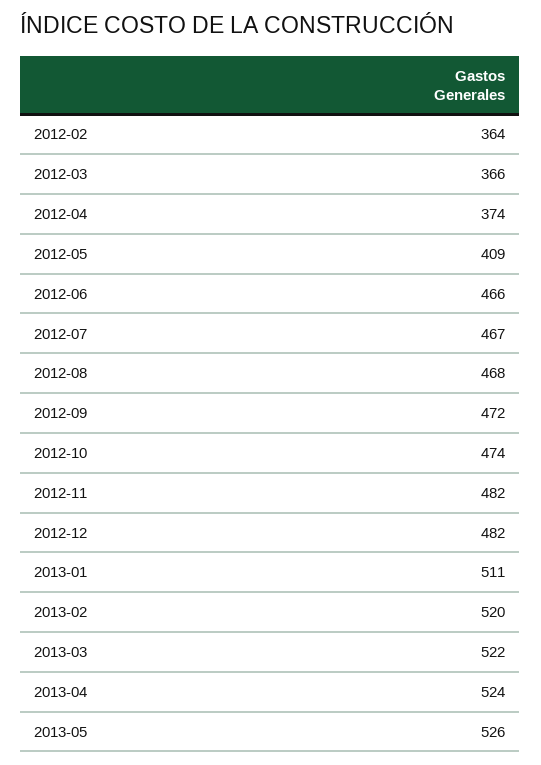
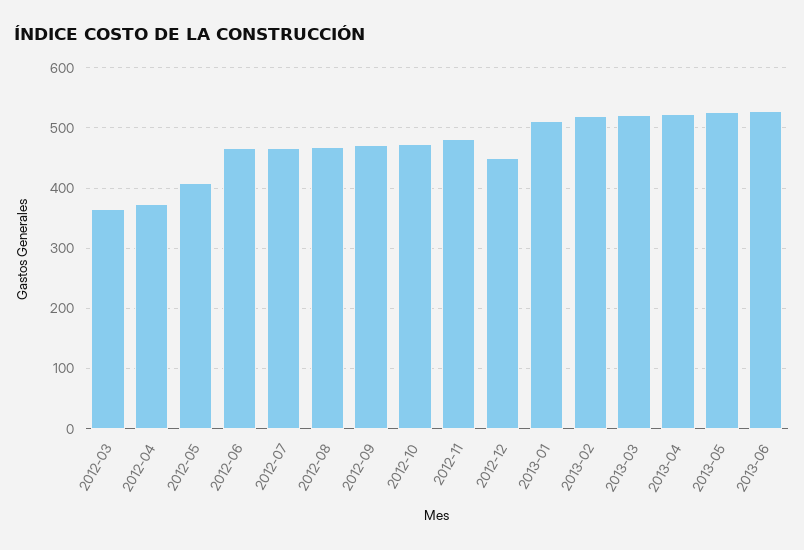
2012-02: 364 -> none
2012-12: 482 -> 450
2013-06: none -> 530

